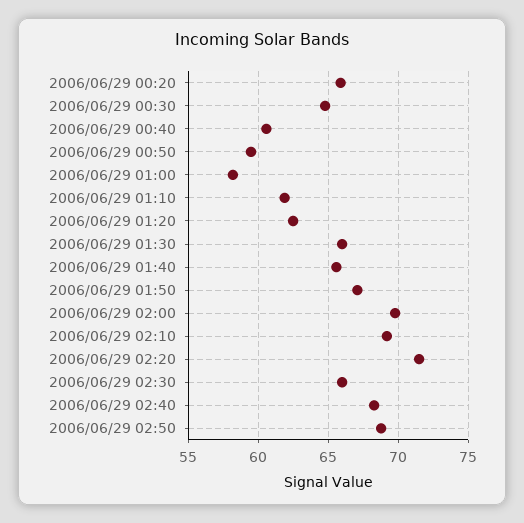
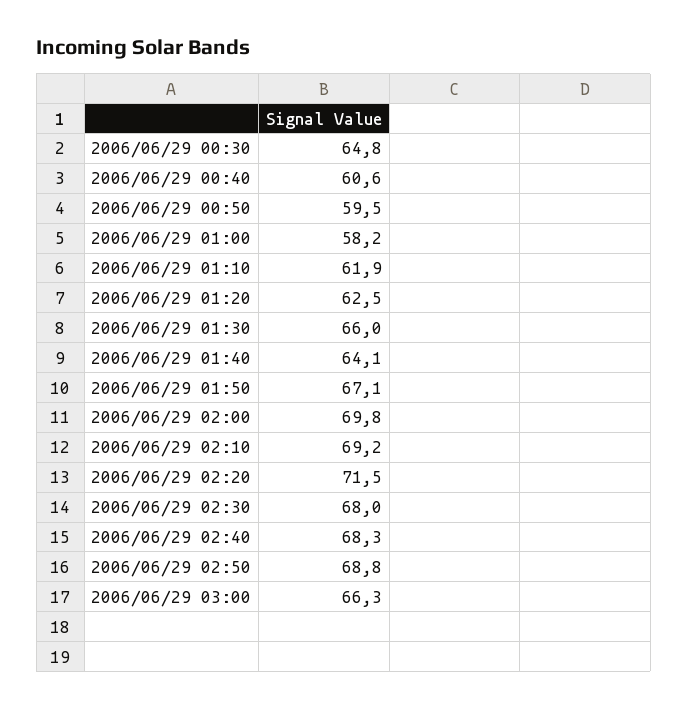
2006/06/29 00:20: 66 -> none
2006/06/29 01:40: 65.5 -> 64.1
2006/06/29 02:30: 66 -> 68
2006/06/29 03:00: none -> 66.3

